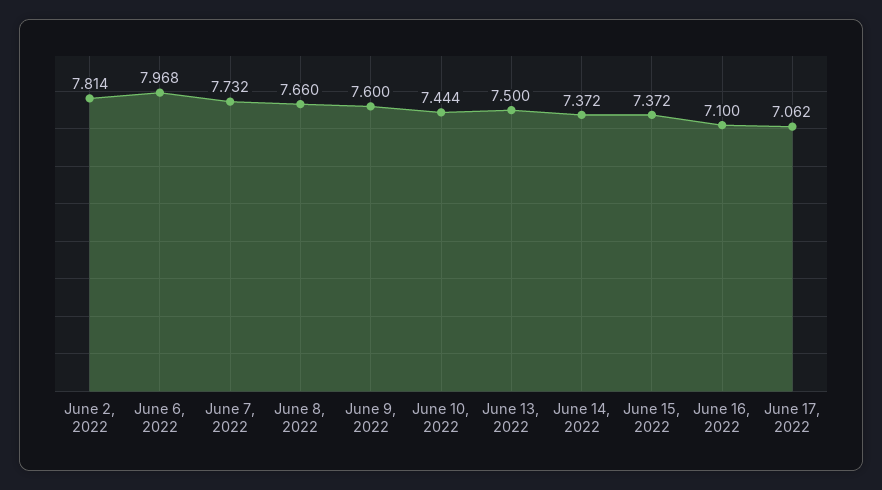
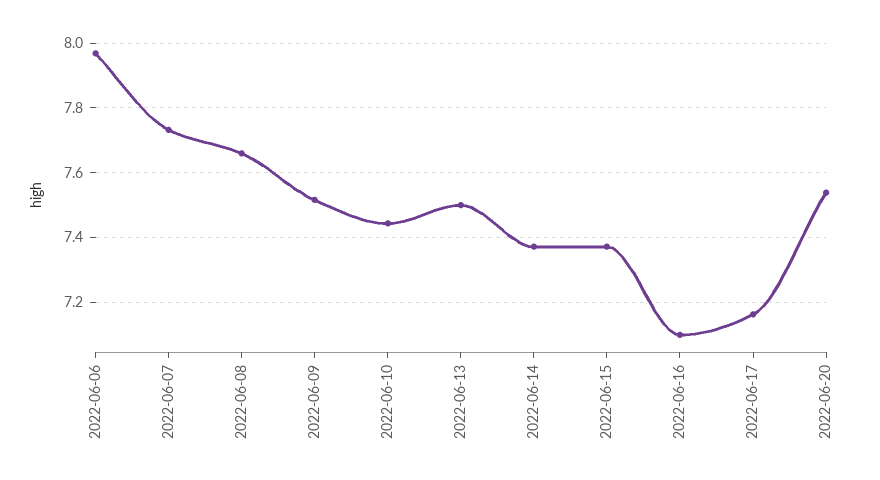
June 2, 2022: 7.814 -> none
June 9, 2022: 7.6 -> 7.52
June 17, 2022: 7.062 -> 7.16
2022-06-20: none -> 7.54

